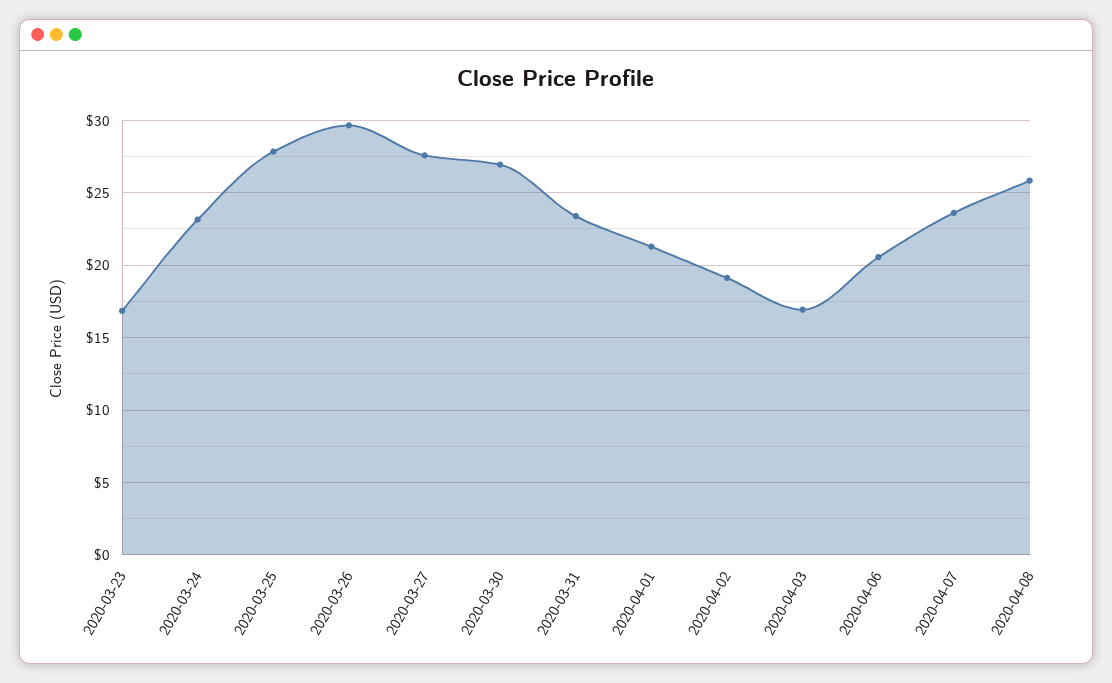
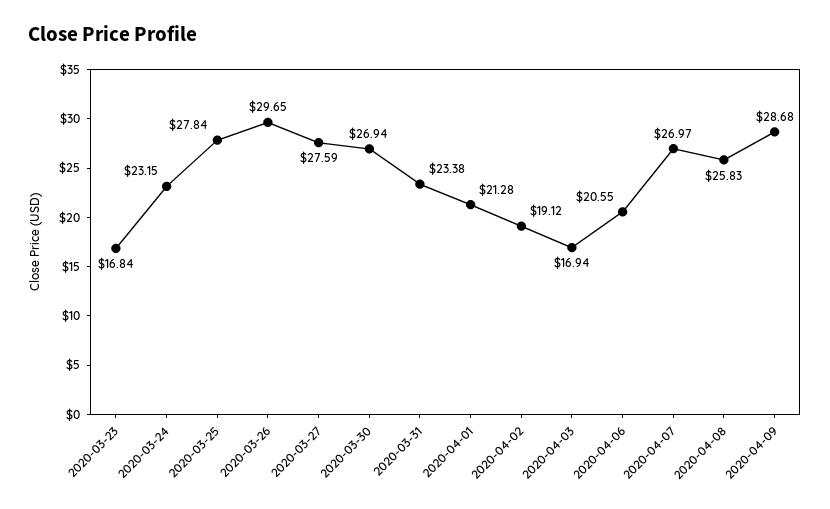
2020-04-07: 23.5 -> 26.97
2020-04-09: none -> 28.68

